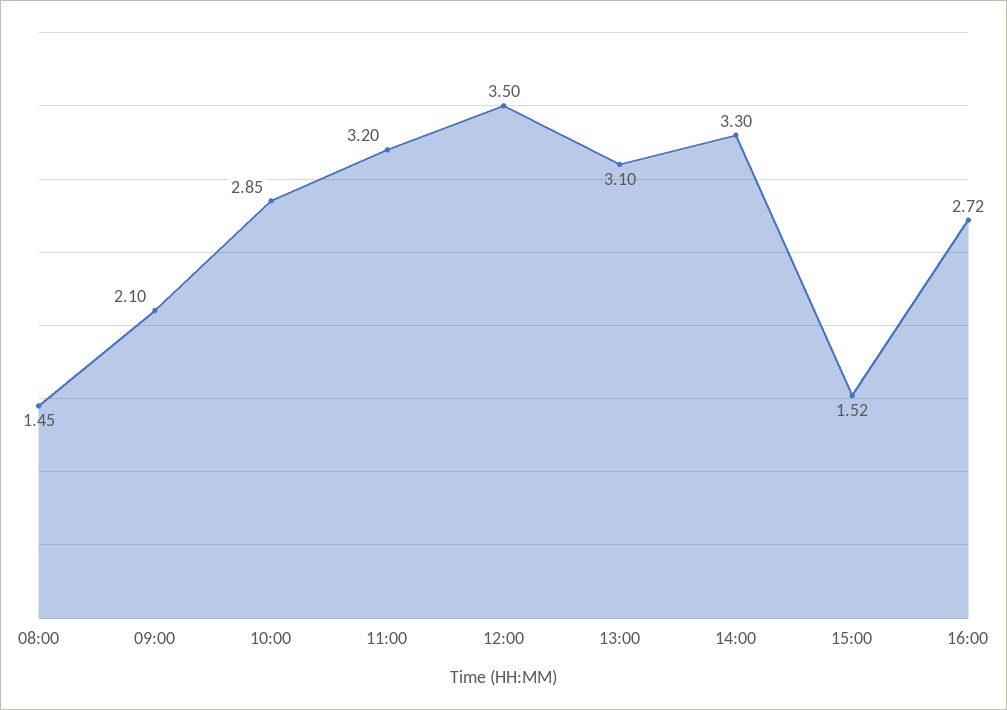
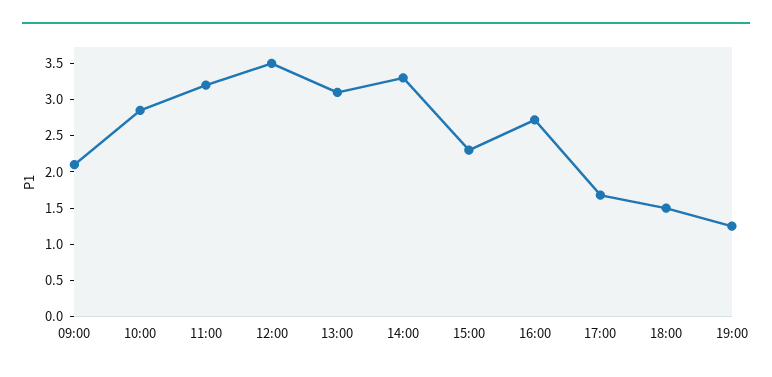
08:00: 1.45 -> none
15:00: 1.52 -> 2.25
17:00: none -> 1.75
18:00: none -> 1.5
19:00: none -> 1.25

